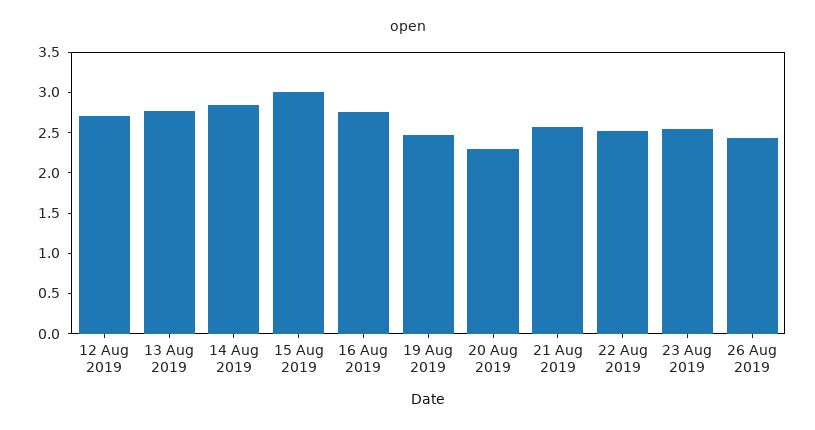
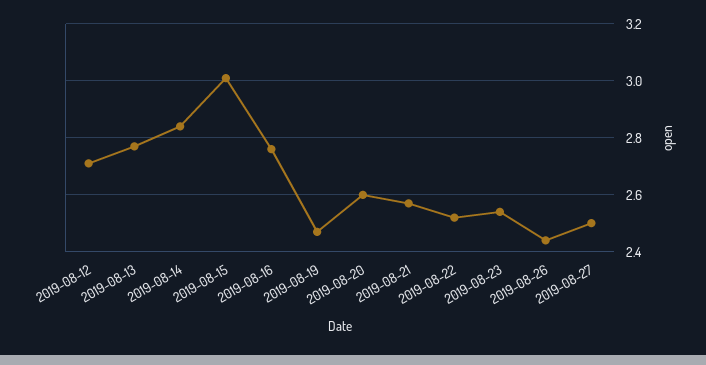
20 Aug 2019: 2.3 -> 2.6
2019-08-27: none -> 2.5

